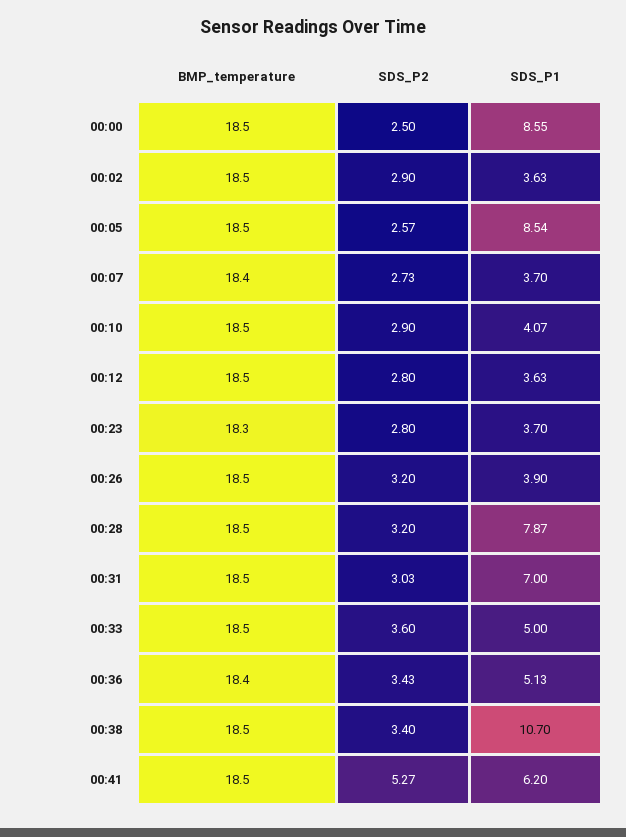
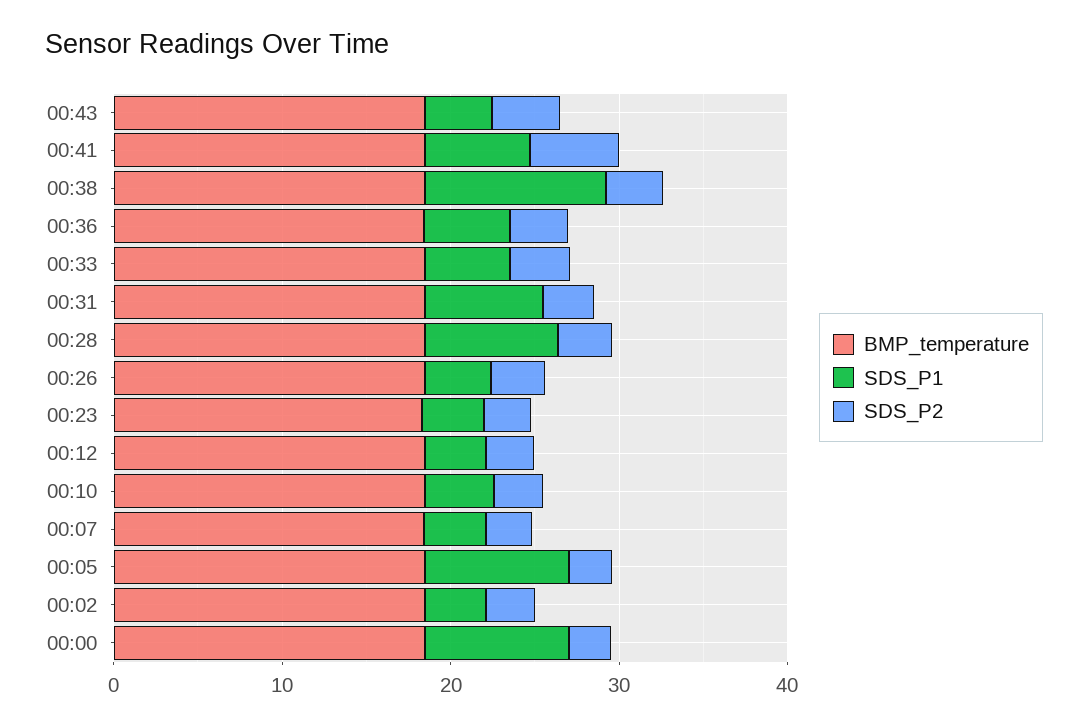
BMP_temperature, 00:43: none -> 18
SDS_P1, 00:43: none -> 4
SDS_P2, 00:43: none -> 4

